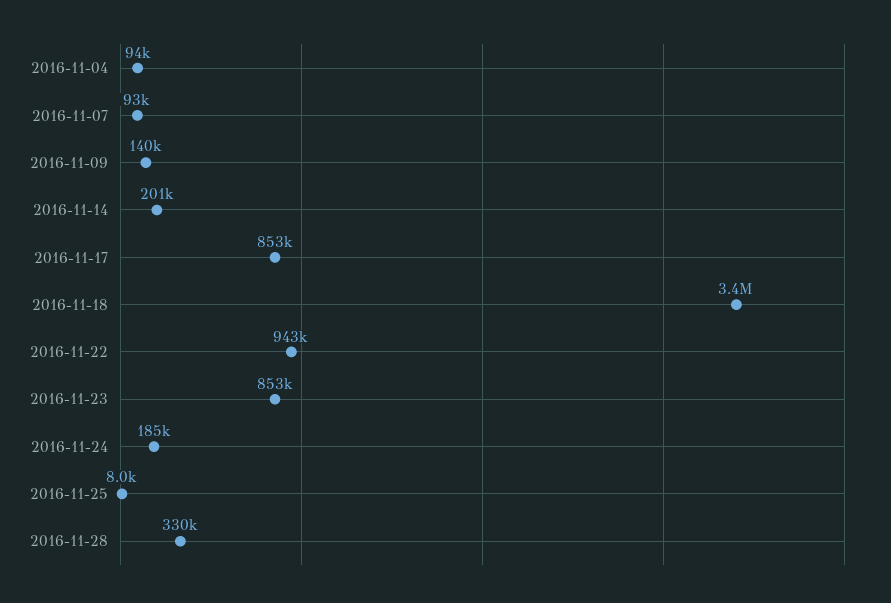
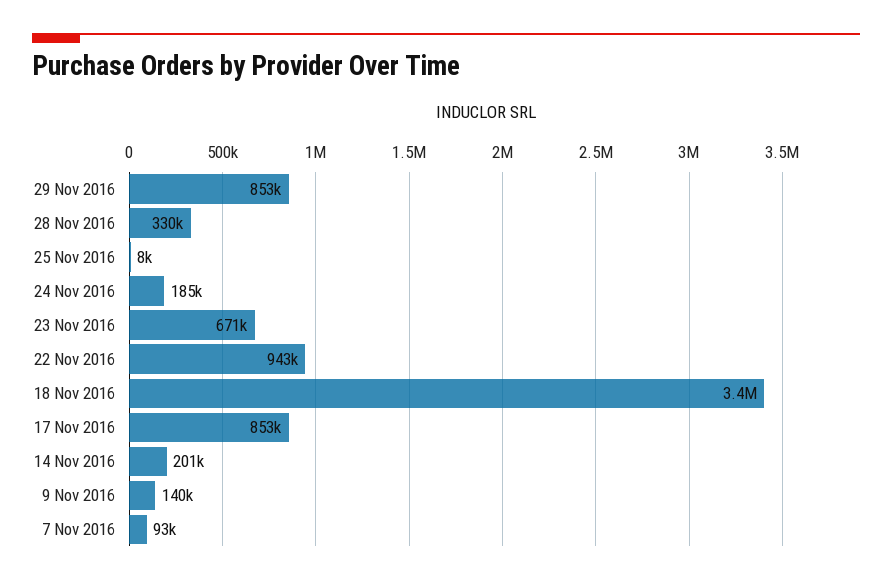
2016-11-04: 94000 -> none
2016-11-23: 853000 -> 671000
29 Nov 2016: none -> 853000

